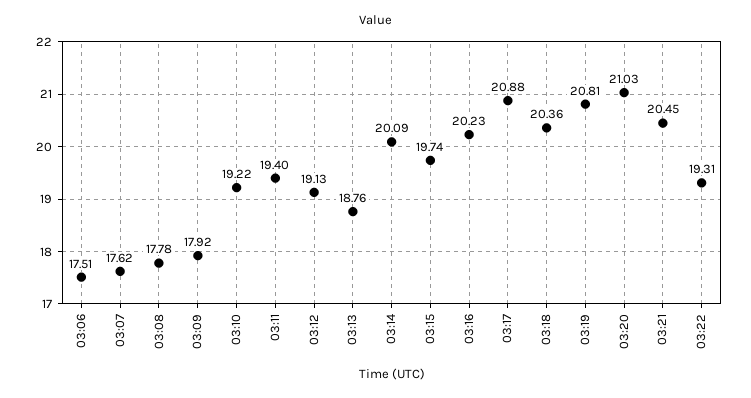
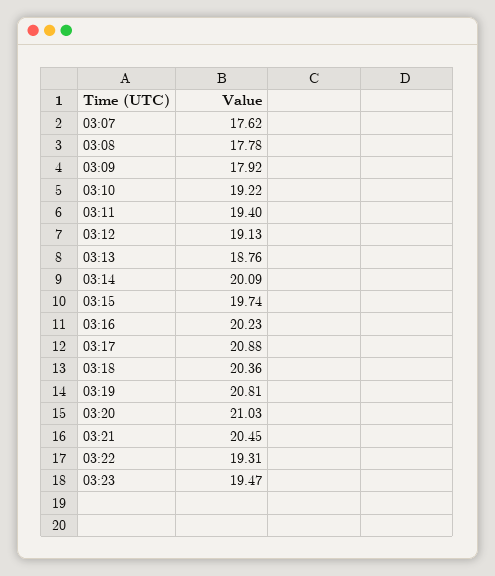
03:06: 17.51 -> none
03:23: none -> 19.47

